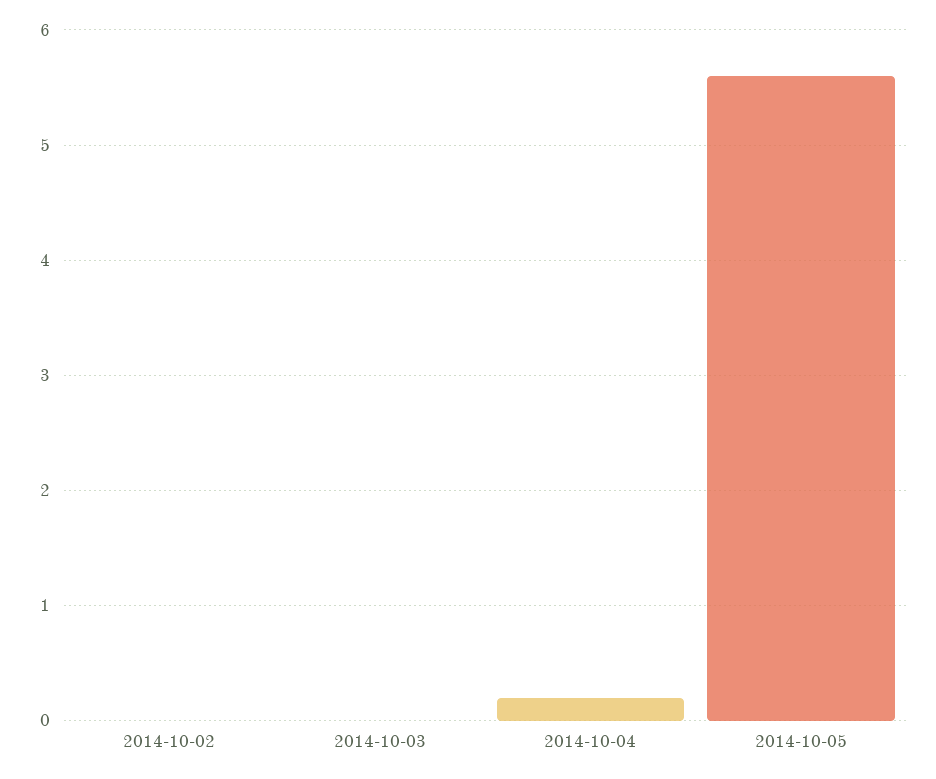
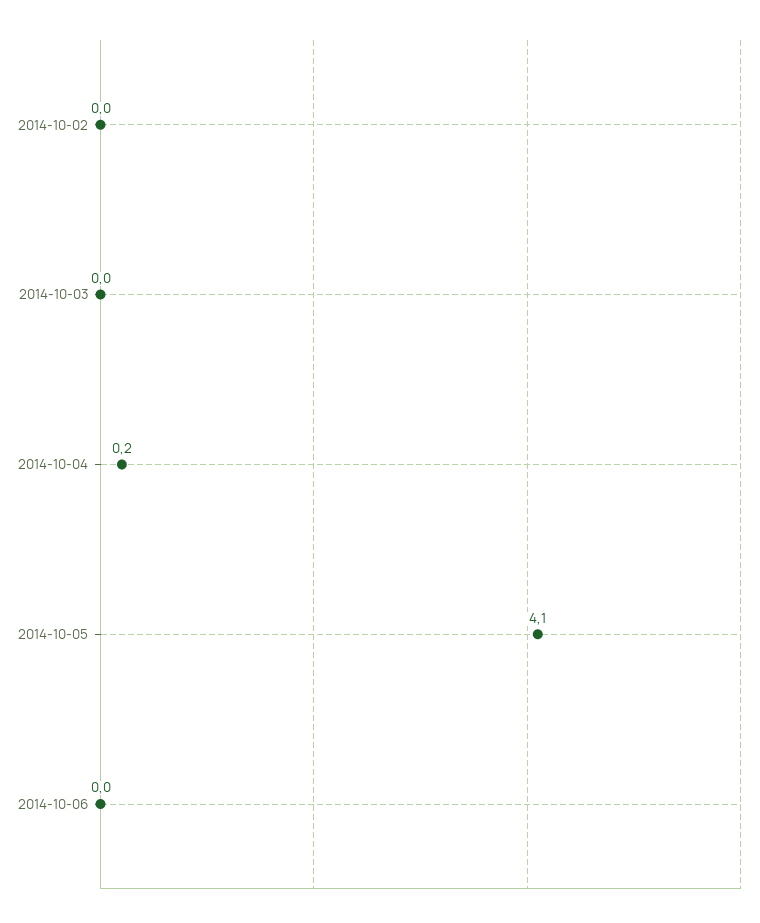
2014-10-05: 5.6 -> 4.1
2014-10-06: none -> 0

